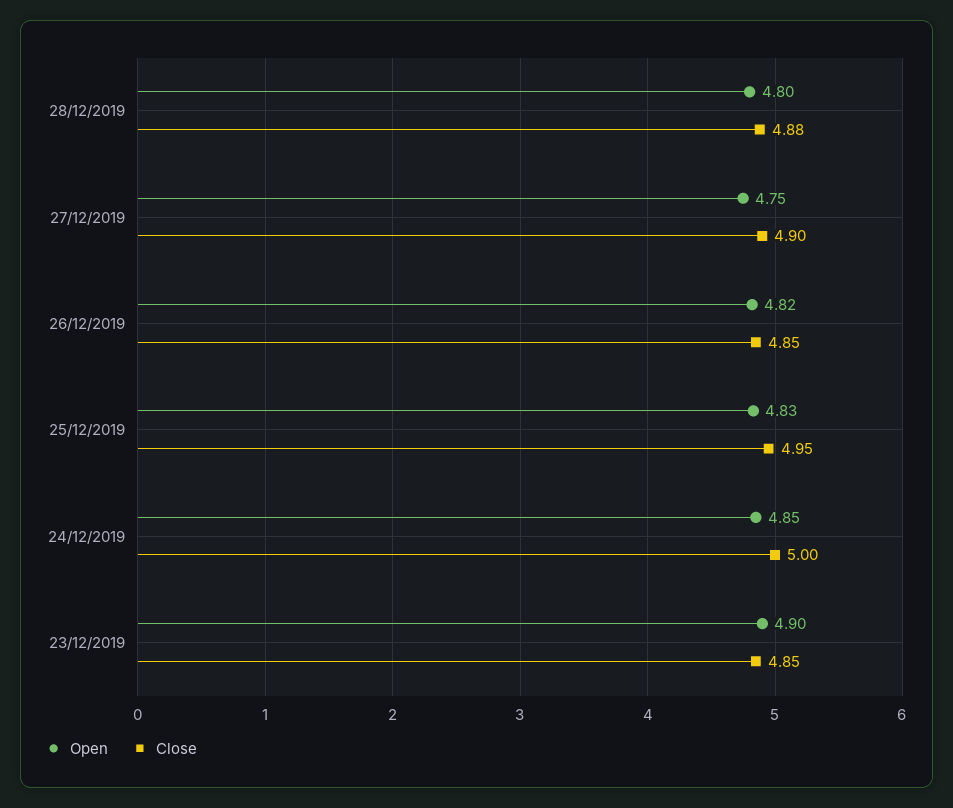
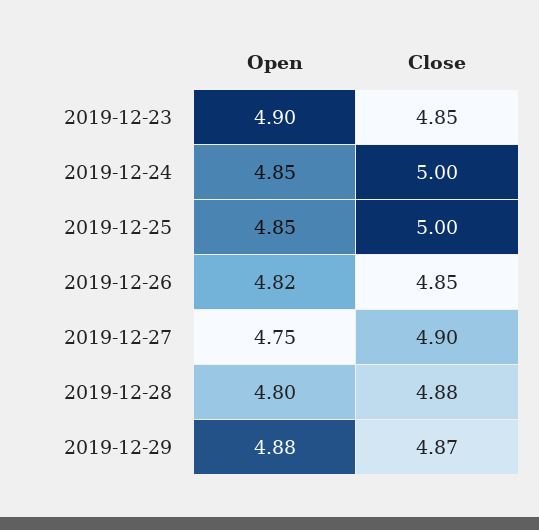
Open, 25/12/2019: 4.83 -> 4.85
Close, 25/12/2019: 4.95 -> 5
Open, 2019-12-29: none -> 4.88
Close, 2019-12-29: none -> 4.87

